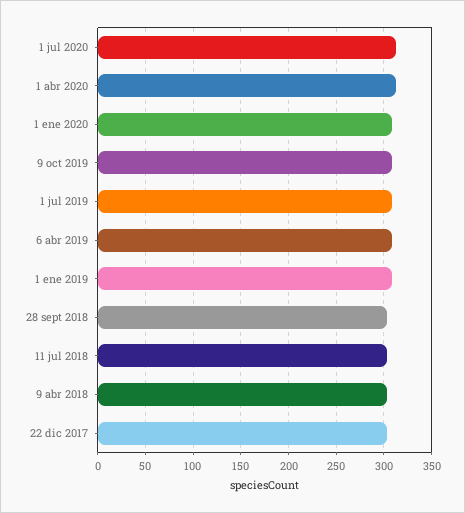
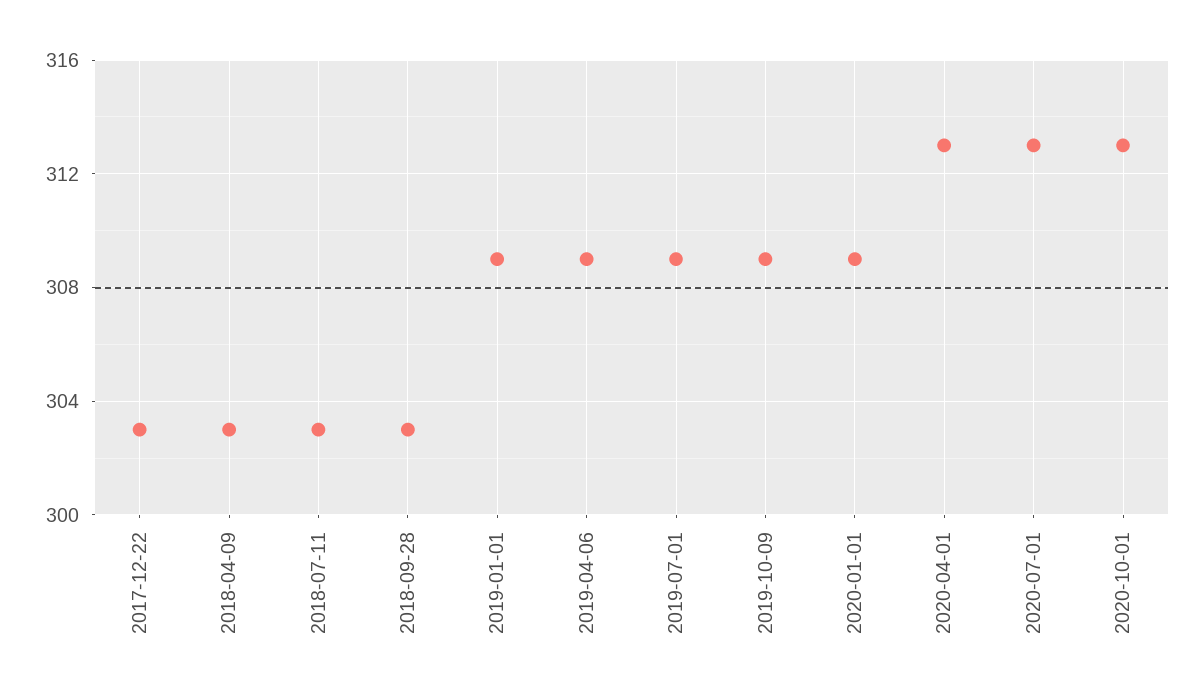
2020-10-01: none -> 313

